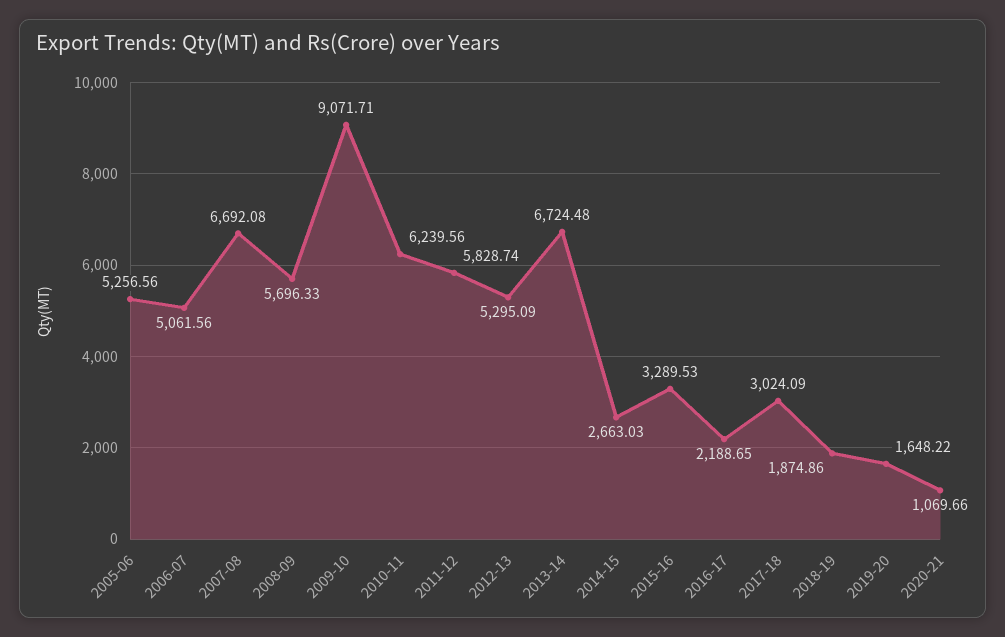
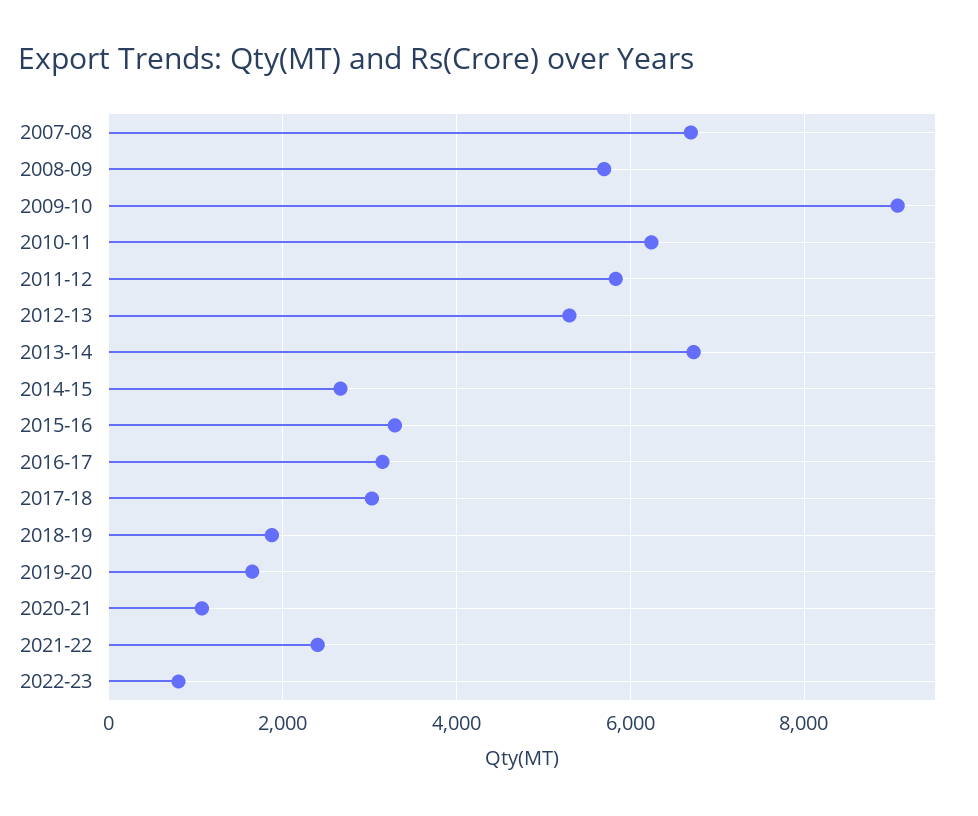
2005-06: 5256.56 -> none
2006-07: 5061.56 -> none
2016-17: 2188.65 -> 3200
2021-22: none -> 2400
2022-23: none -> 800

